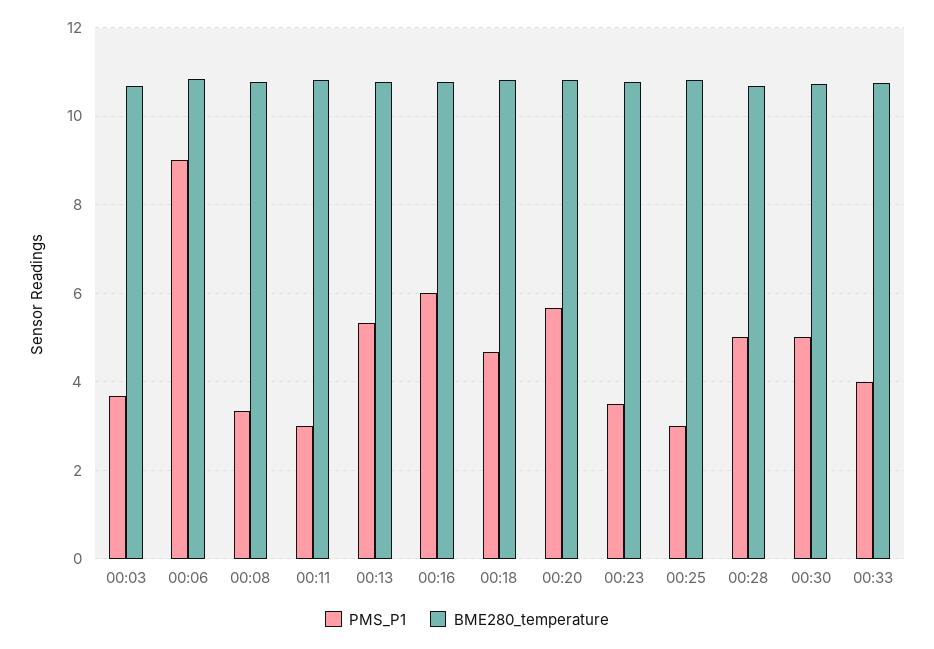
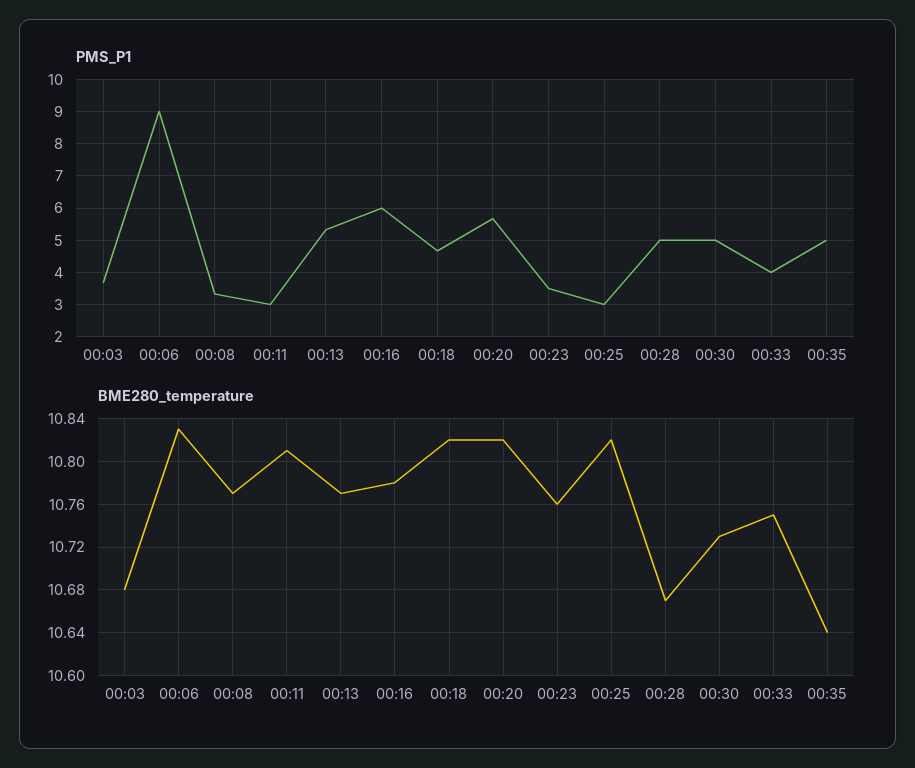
PMS_P1, 00:35: none -> 5
BME280_temperature, 00:35: none -> 10.64

